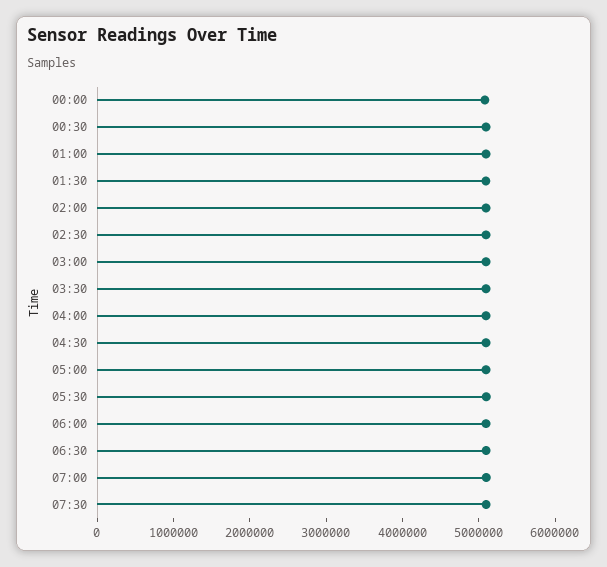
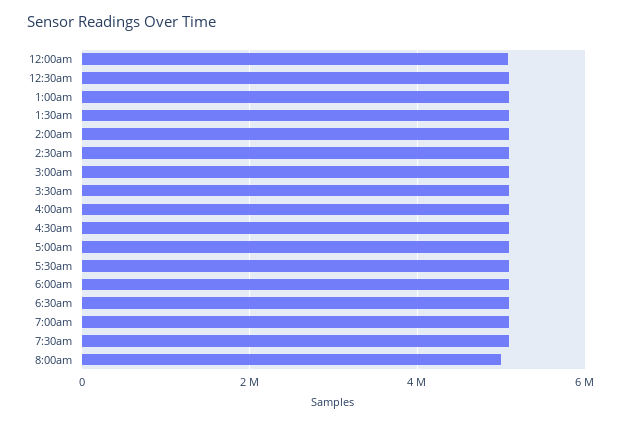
8:00am: none -> 5000000

